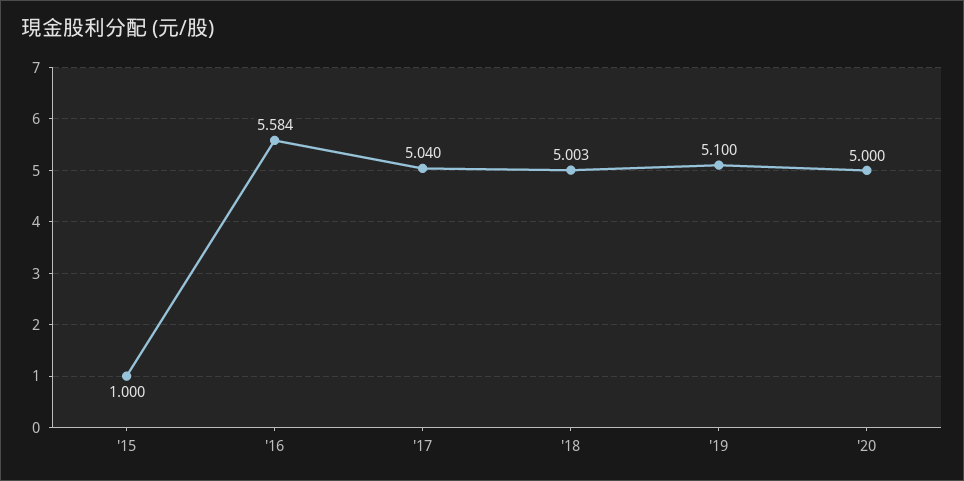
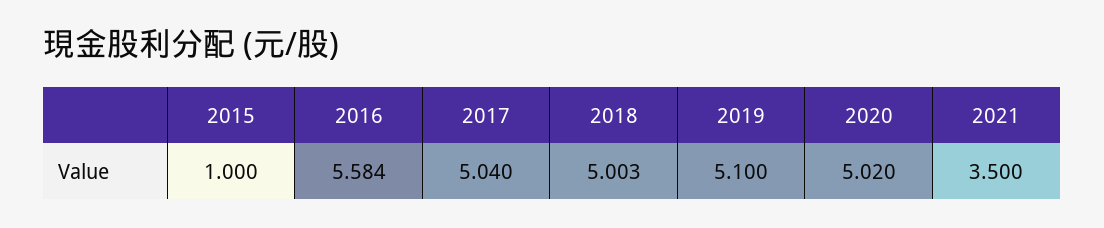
'20: 5 -> 5.02
2021: none -> 3.5

